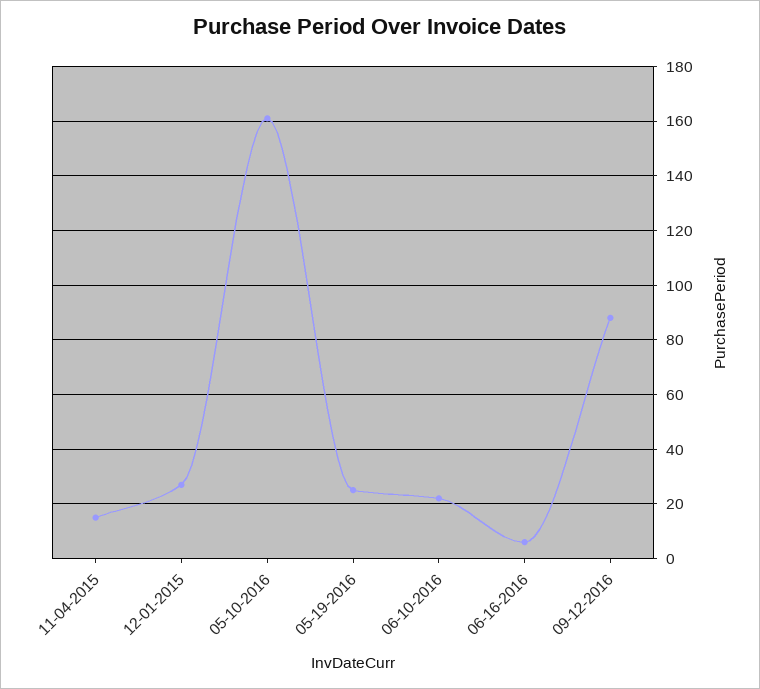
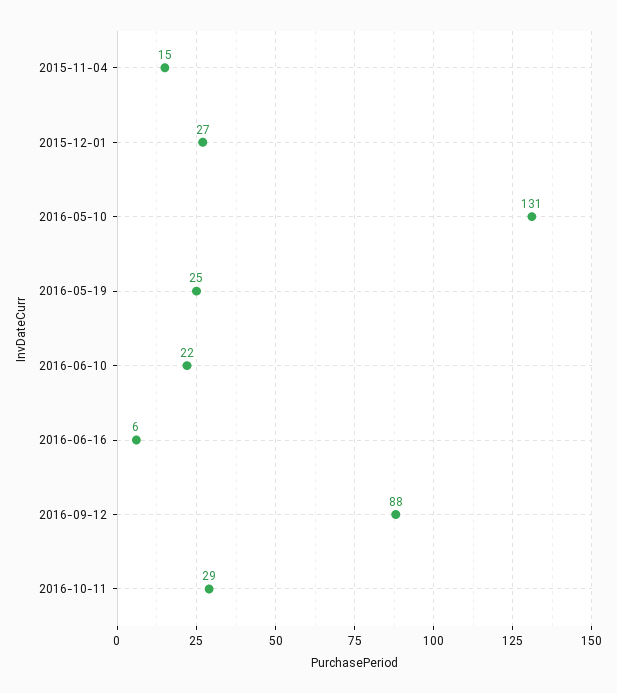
05-10-2016: 160 -> 131
2016-10-11: none -> 29

